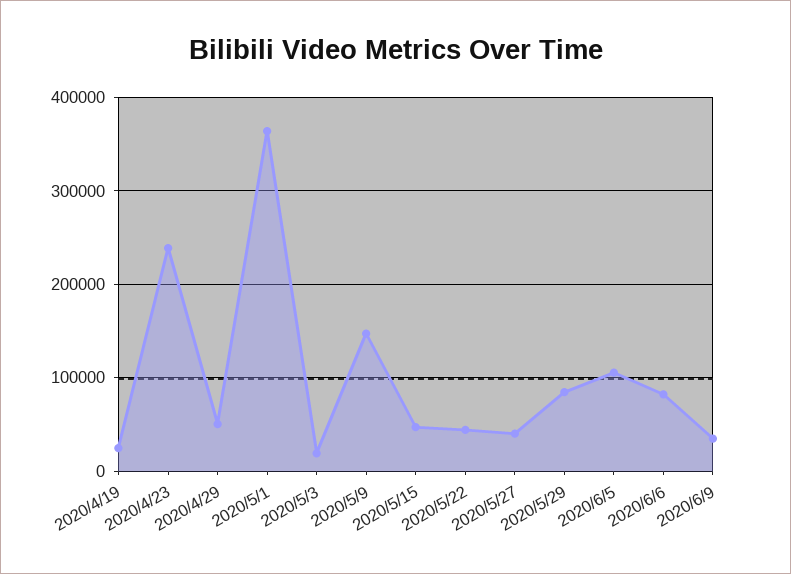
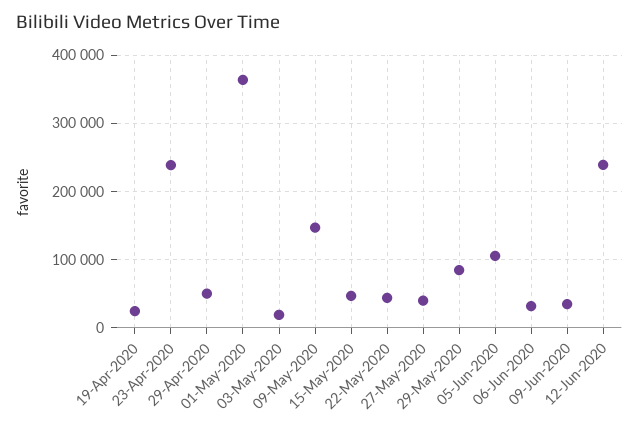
2020/6/6: 80000 -> 30000
12-Jun-2020: none -> 240000

